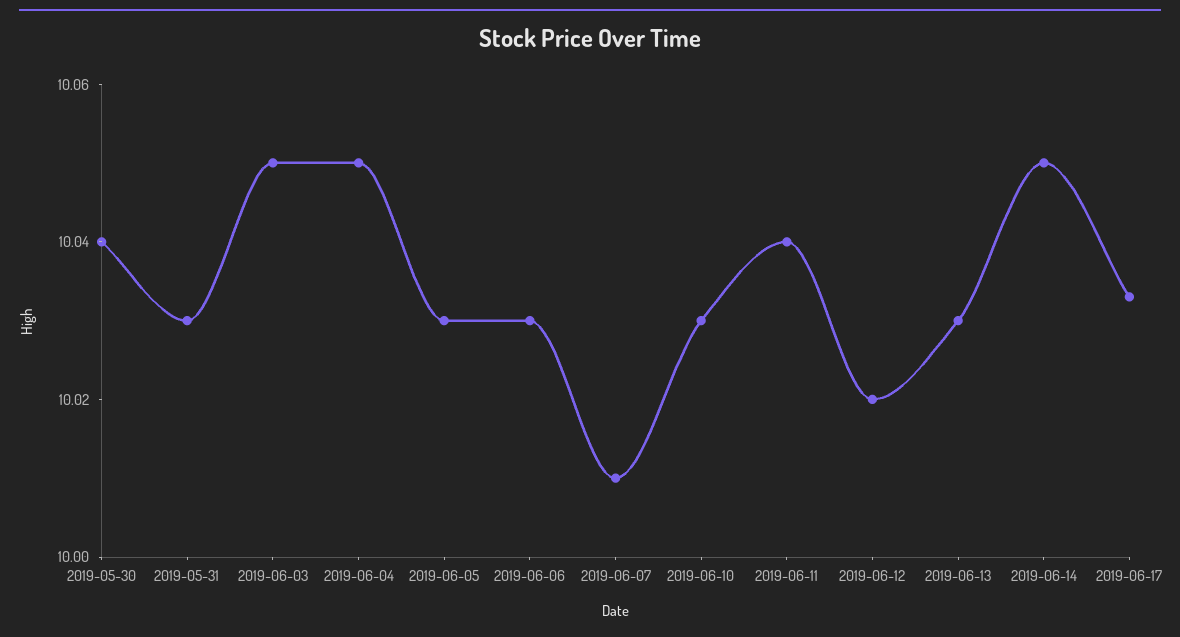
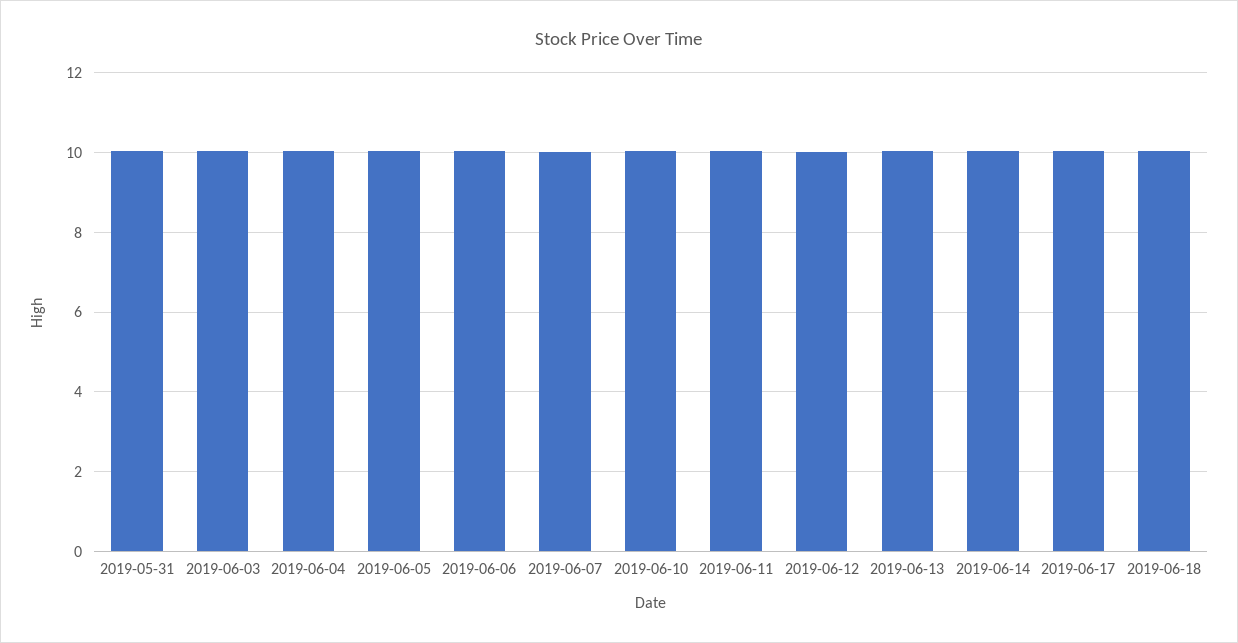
2019-05-30: 10.04 -> none
2019-06-18: none -> 10

